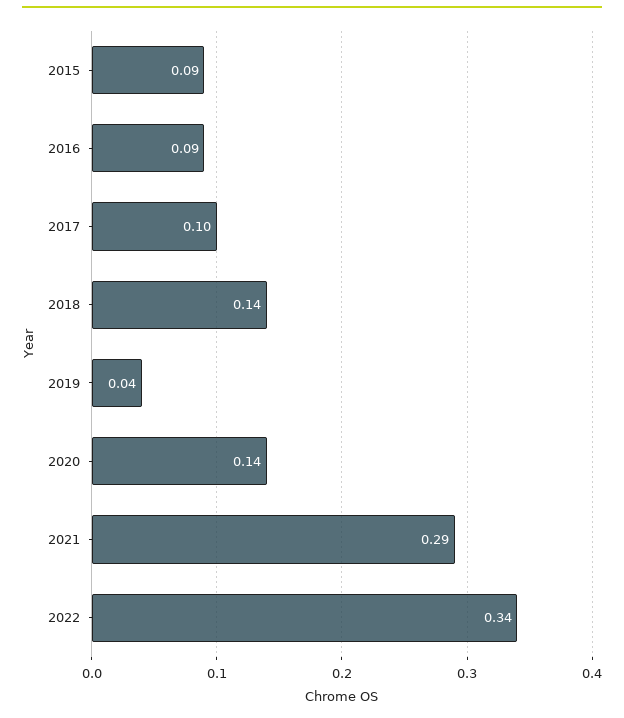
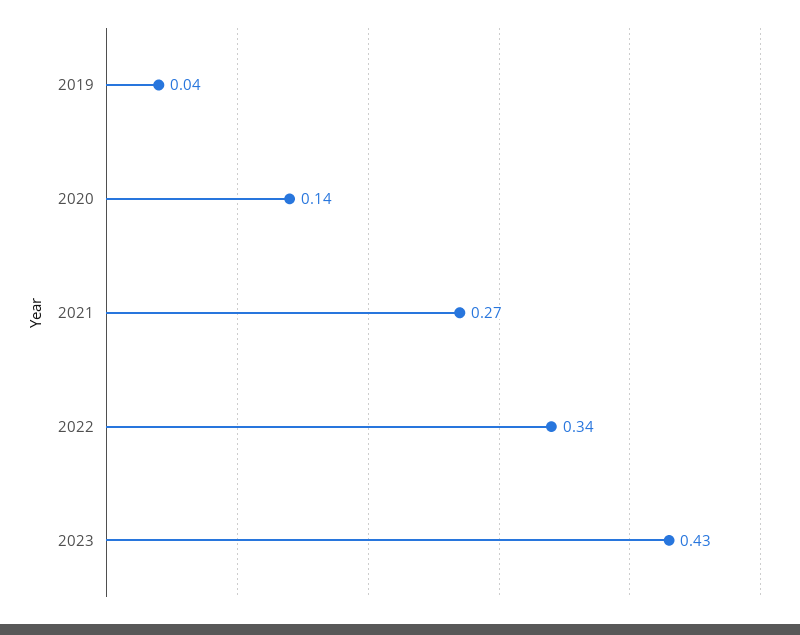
2015: 0.09 -> none
2016: 0.09 -> none
2017: 0.1 -> none
2018: 0.14 -> none
2021: 0.29 -> 0.27
2023: none -> 0.43

